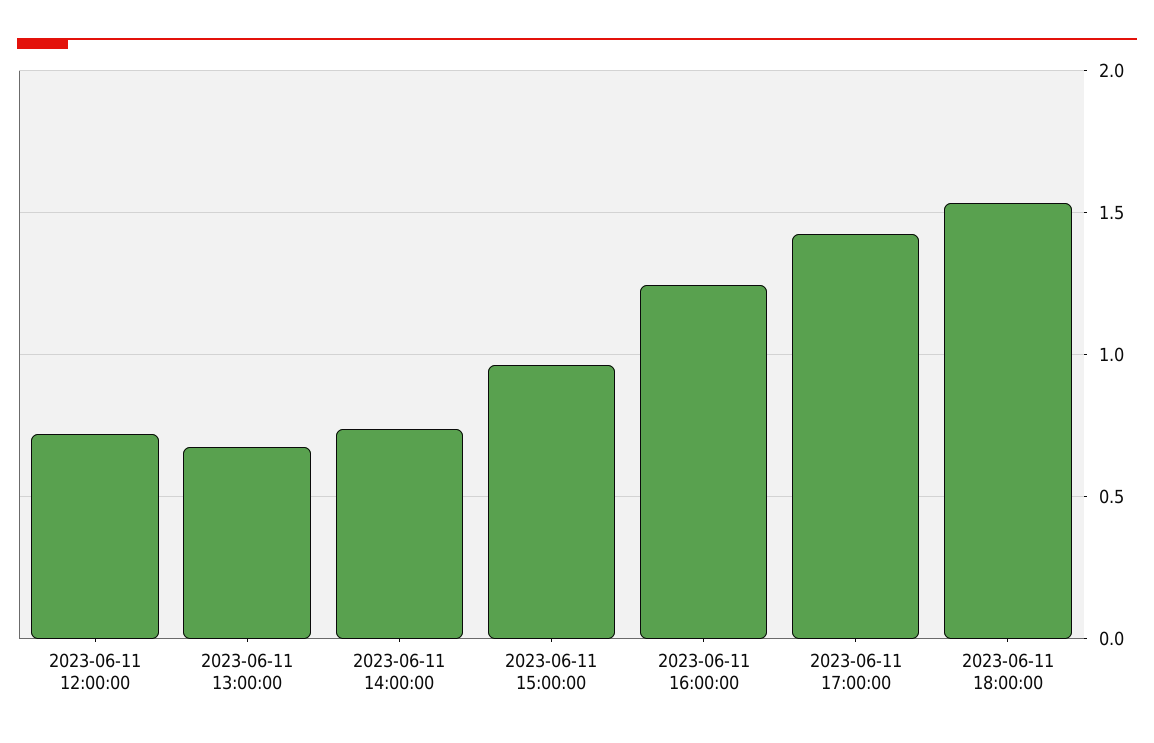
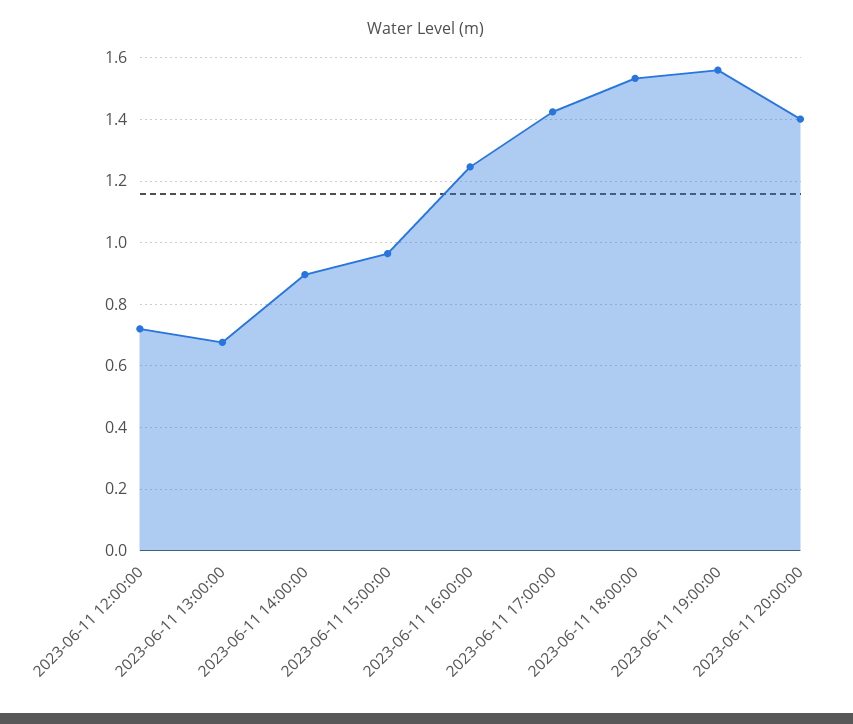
2023-06-11 14:00:00: 0.75 -> 0.9
2023-06-11 19:00:00: none -> 1.56
2023-06-11 20:00:00: none -> 1.4

